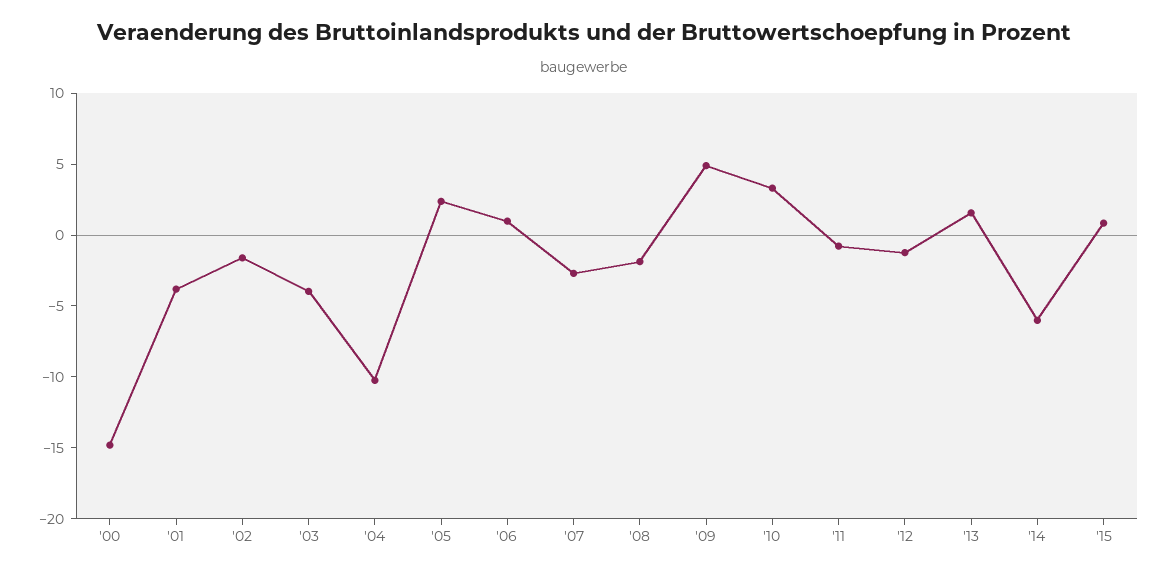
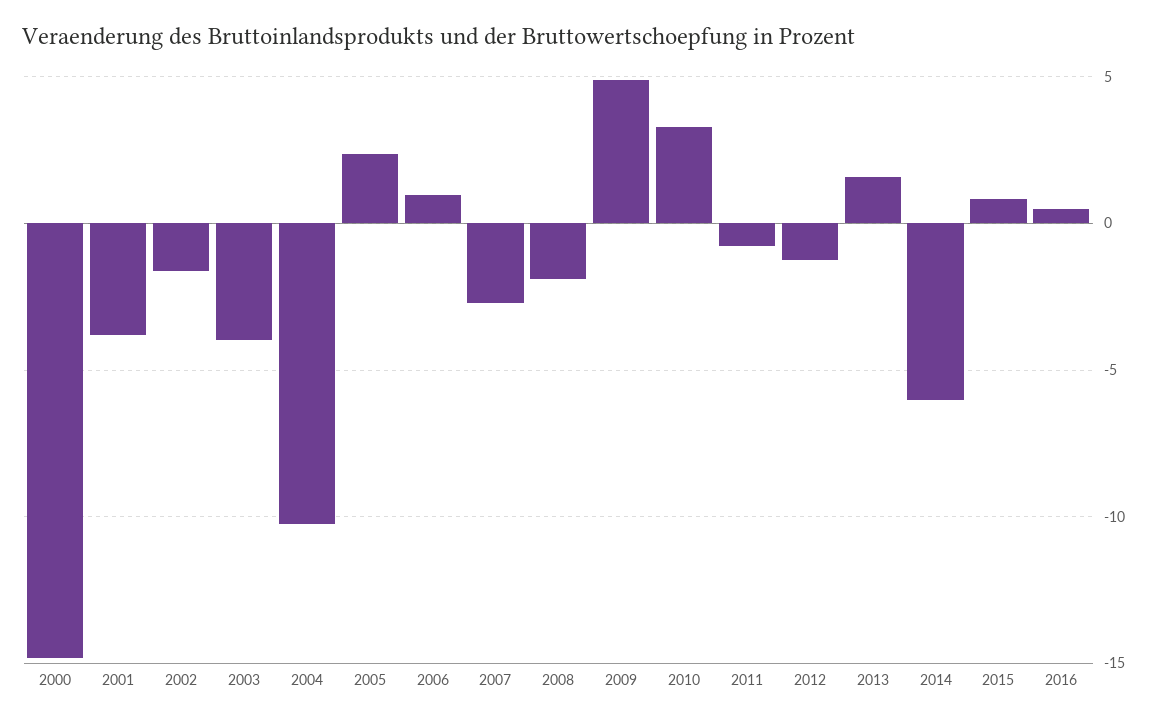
2016: none -> 0.5

